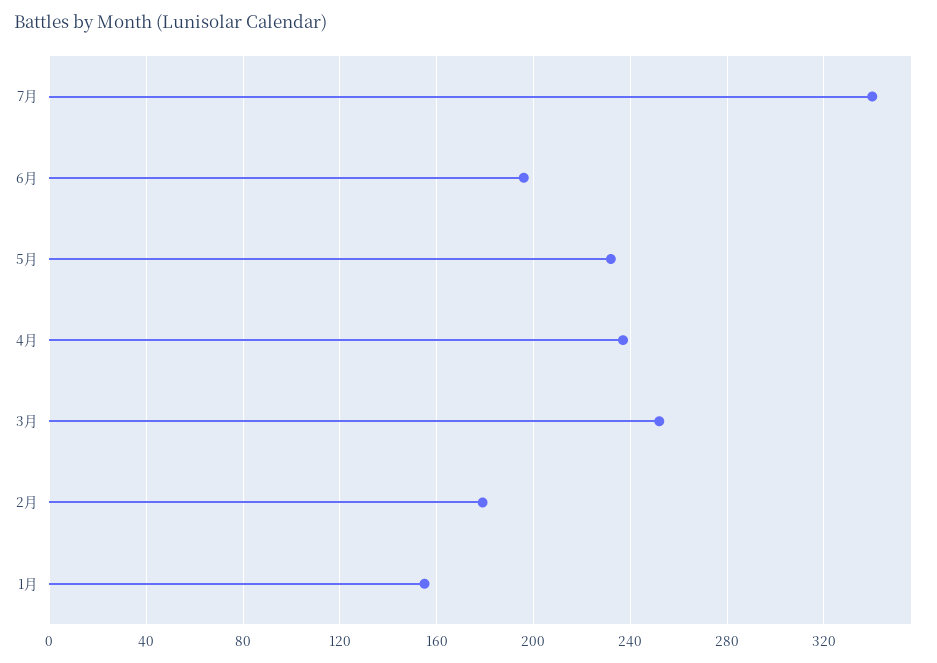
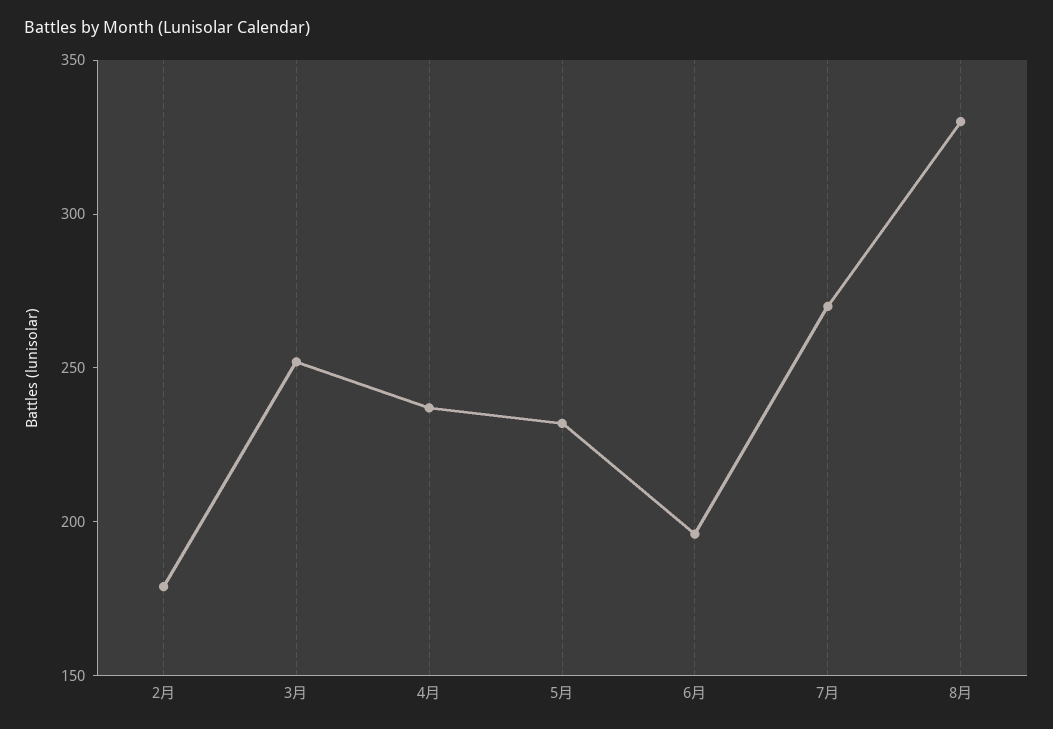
7月: 340 -> 270
1月: 155 -> none
8月: none -> 330

